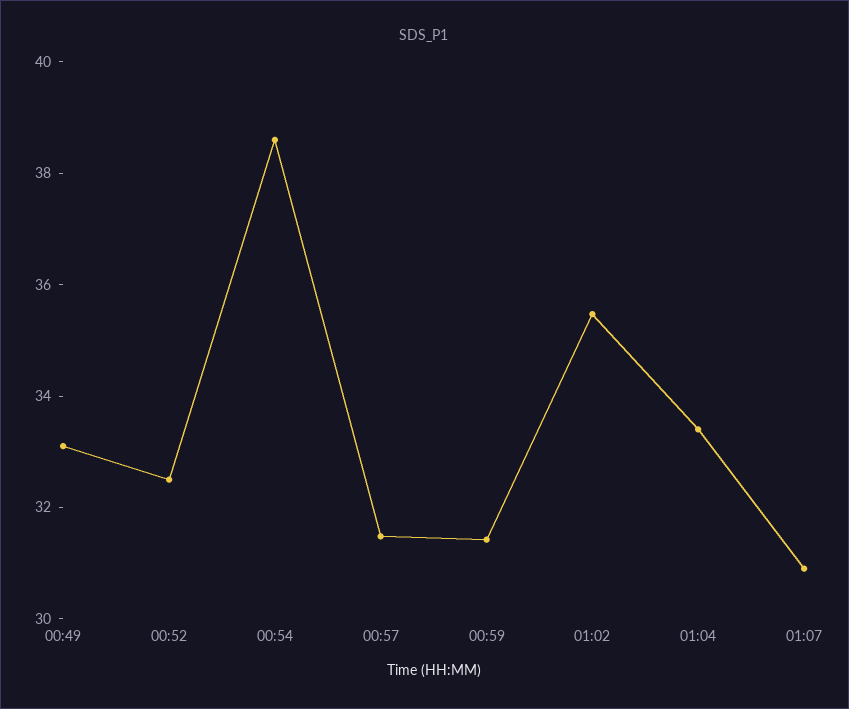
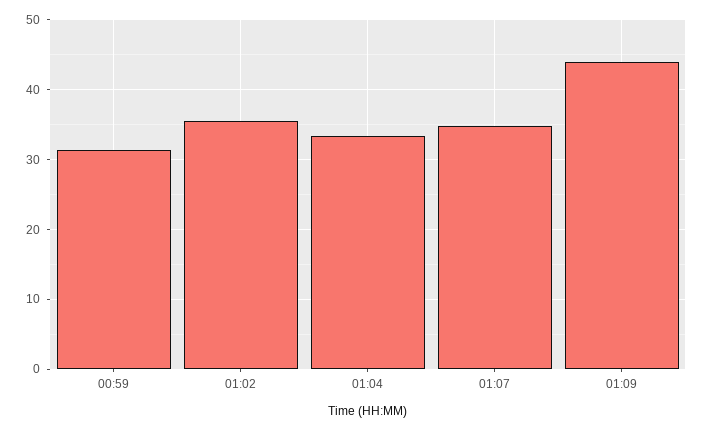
00:49: 33 -> none
00:52: 32.5 -> none
00:54: 38.5 -> none
00:57: 31.5 -> none
01:07: 31 -> 35
01:09: none -> 44

